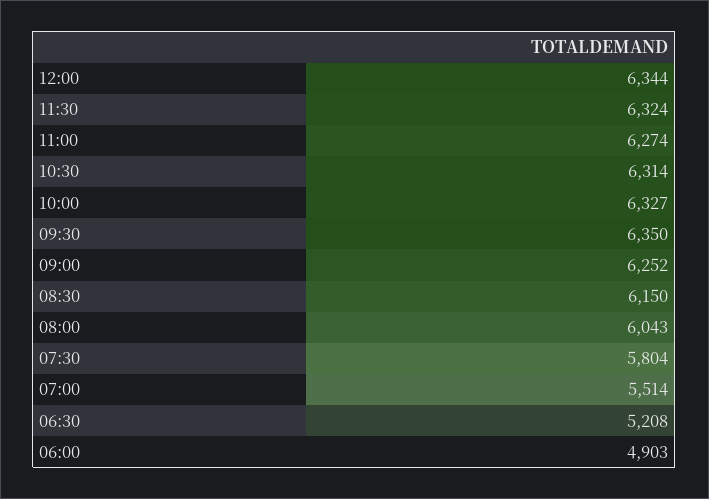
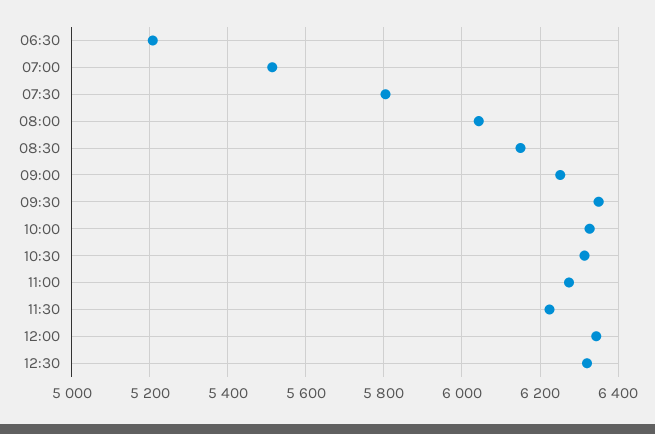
11:30: 6324 -> 6220
06:00: 4903 -> none
12:30: none -> 6320

